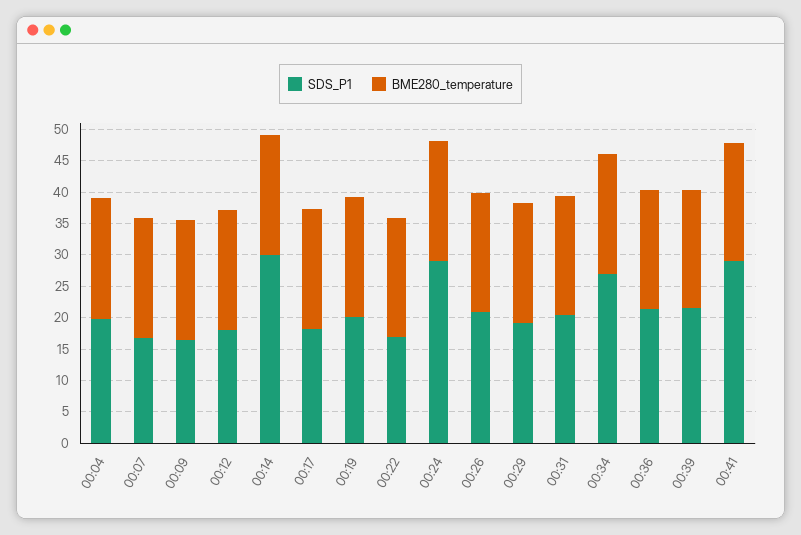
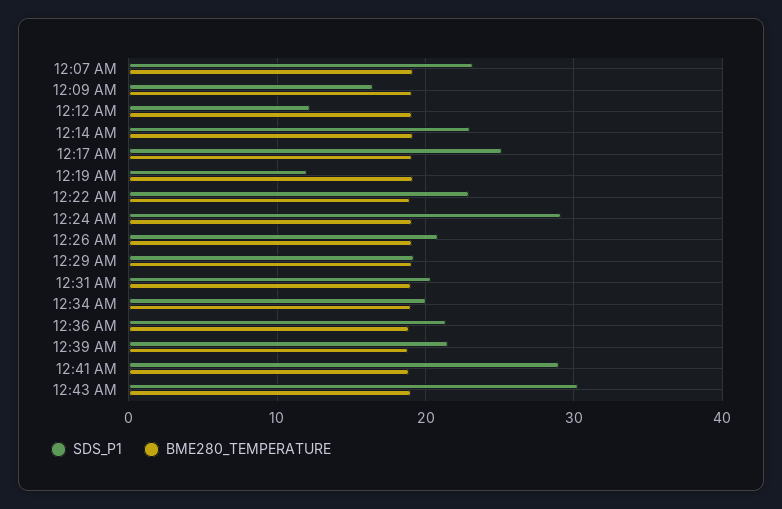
SDS_P1, 00:04: 20 -> none
BME280_temperature, 00:04: 20 -> none
SDS_P1, 00:07: 17.5 -> 23
SDS_P1, 00:12: 17.5 -> 12
SDS_P1, 00:14: 30 -> 23
SDS_P1, 00:17: 17.5 -> 25
SDS_P1, 00:19: 20 -> 12
SDS_P1, 00:22: 17.5 -> 23
SDS_P1, 00:34: 27.5 -> 20
SDS_P1, 12:43 AM: none -> 30
BME280_temperature, 12:43 AM: none -> 19

